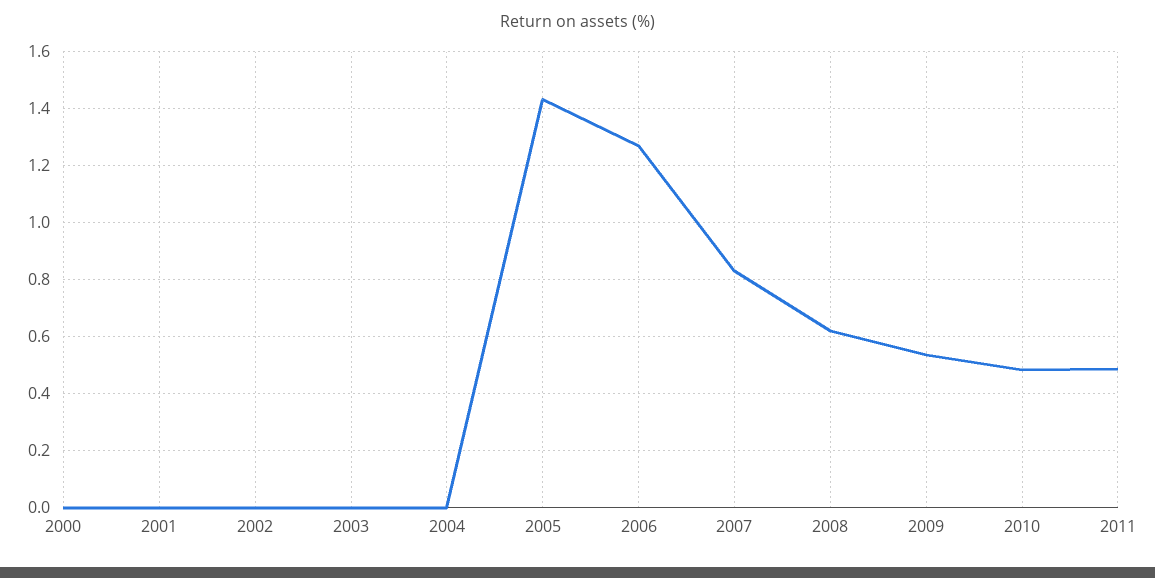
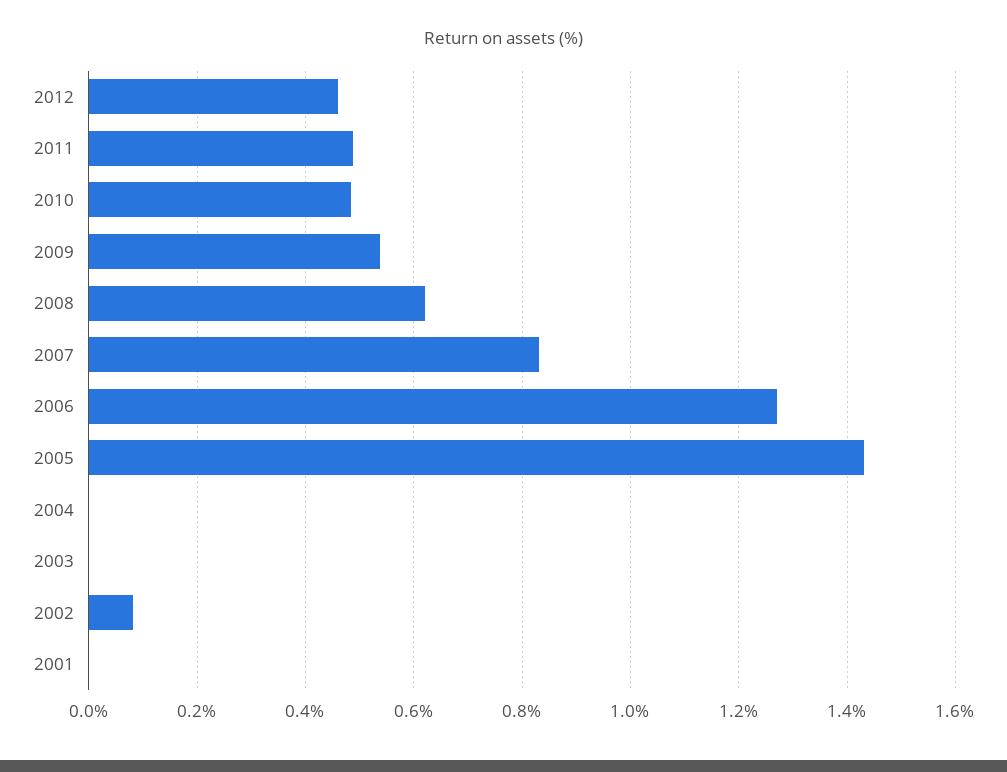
2000: 0 -> none
2002: 0 -> 0.08
2012: none -> 0.46

